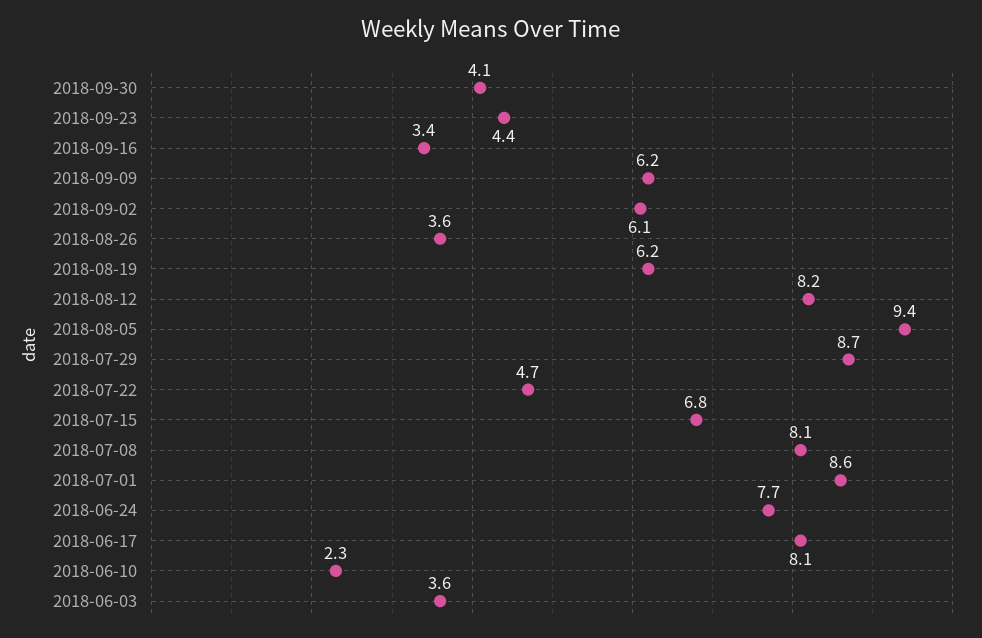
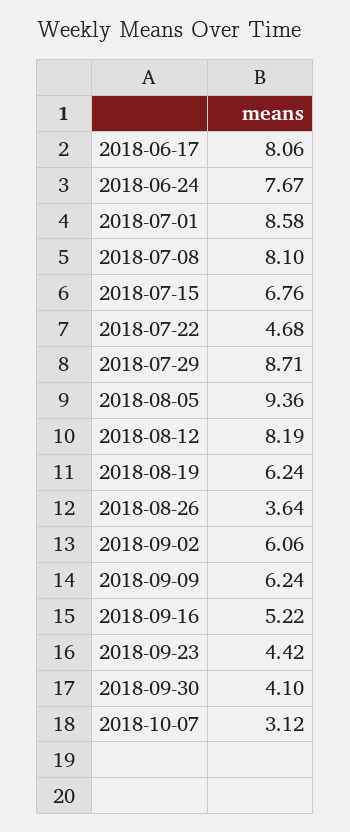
2018-09-16: 3.4 -> 5.22
2018-06-10: 2.3 -> none
2018-06-03: 3.6 -> none
2018-10-07: none -> 3.12

